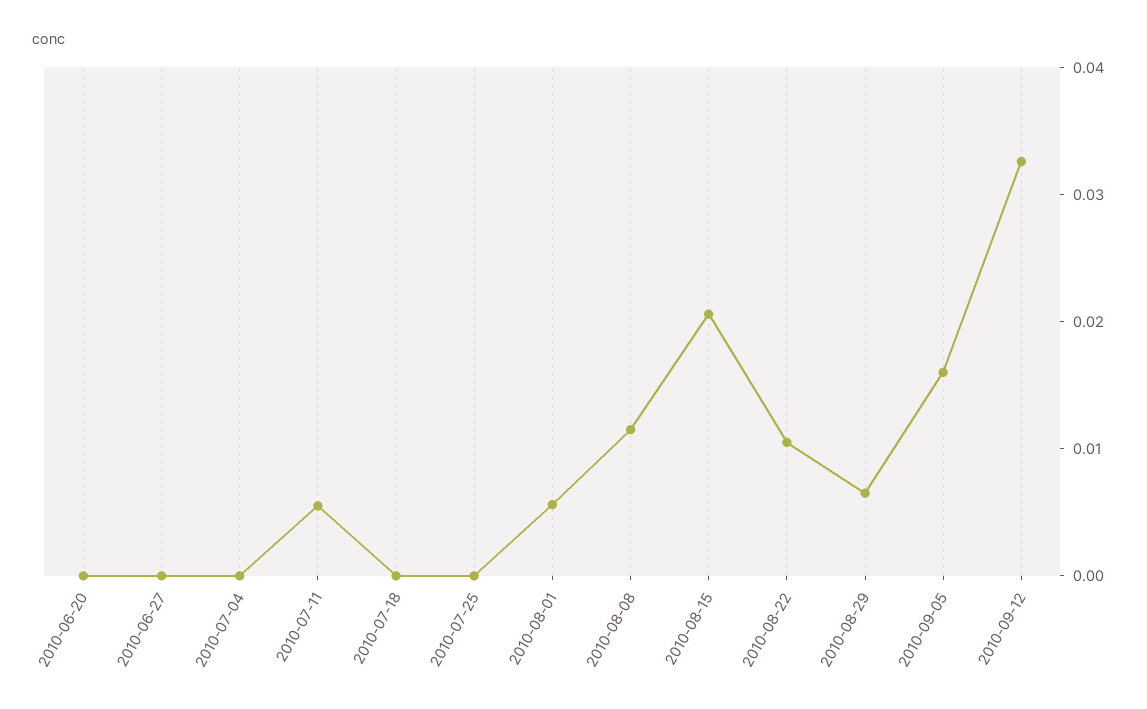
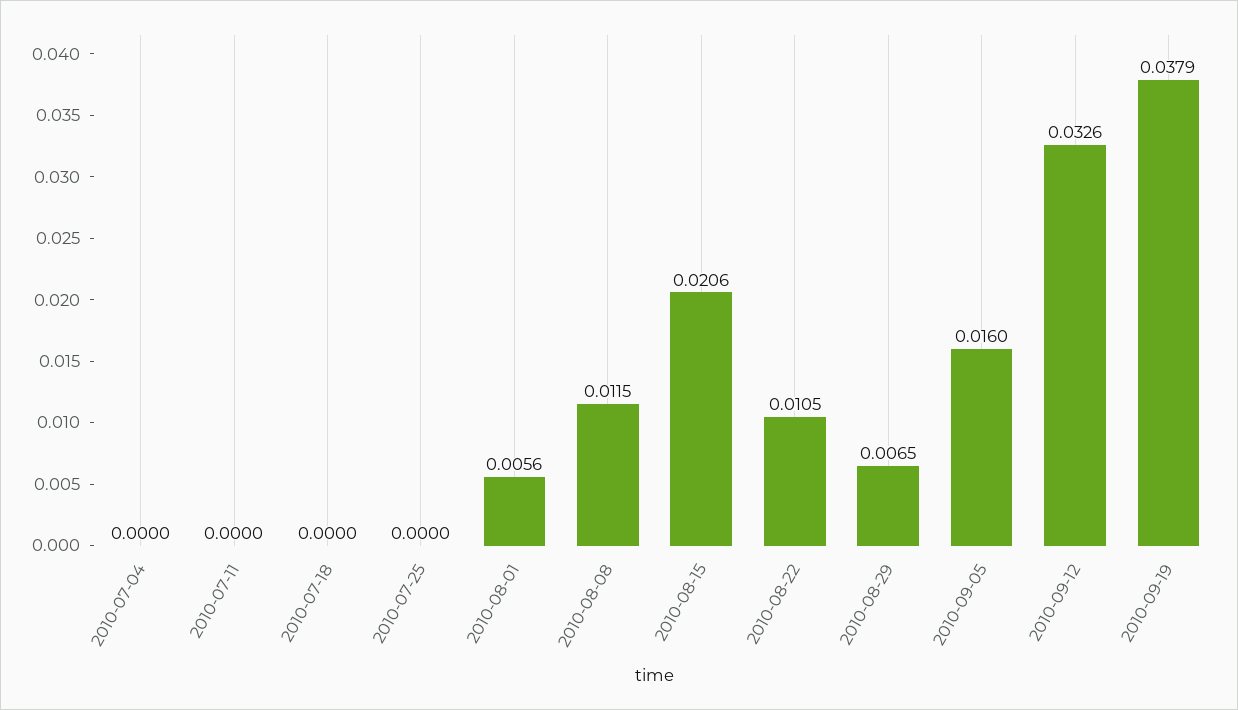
2010-06-20: 0 -> none
2010-06-27: 0 -> none
2010-07-11: 0.006 -> 0
2010-09-19: none -> 0.0379

